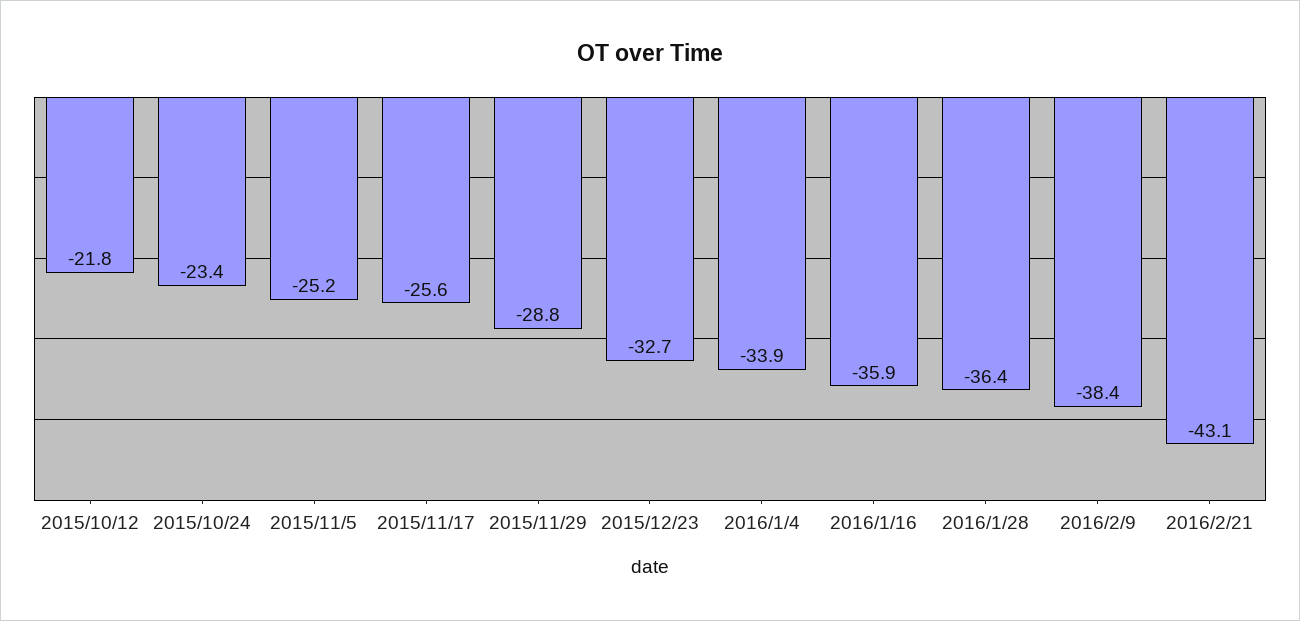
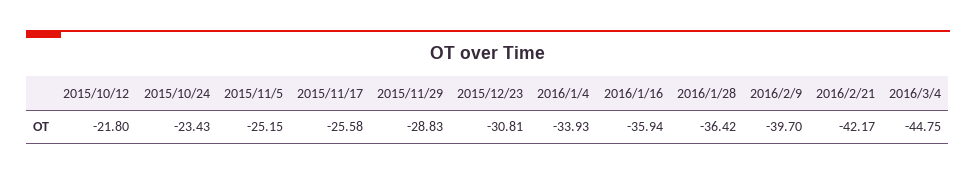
2015/12/23: -32.7 -> -30.81
2016/2/9: -38.4 -> -39.7
2016/2/21: -43.1 -> -42.17
2016/3/4: none -> -44.75

